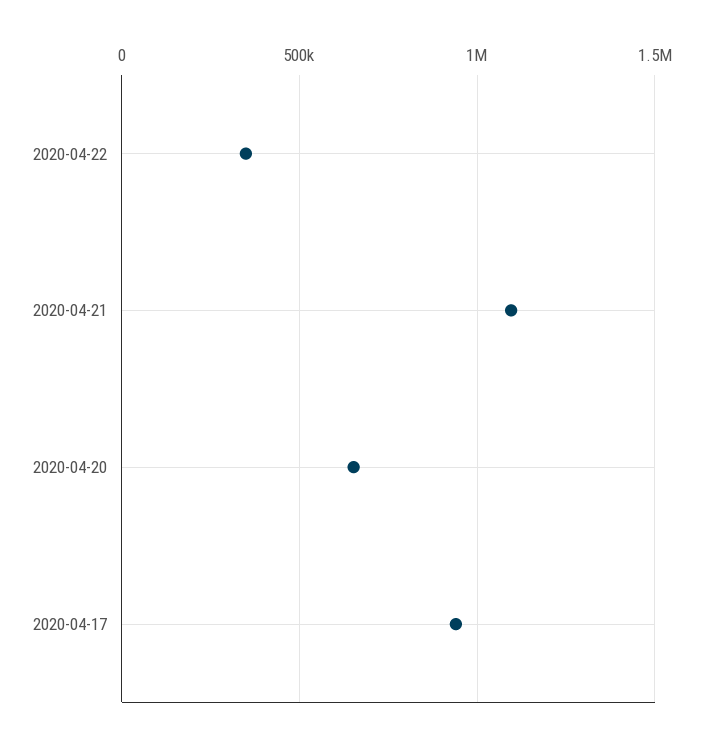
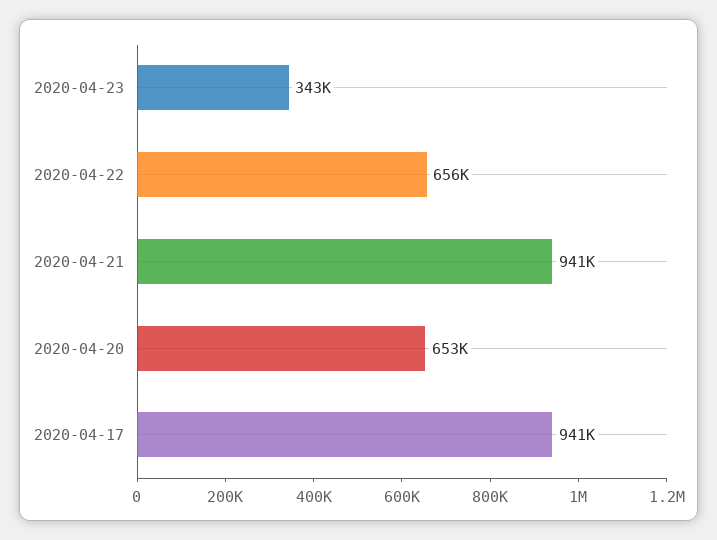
2020-04-22: 350000 -> 656000
2020-04-21: 1100000 -> 941000
2020-04-23: none -> 343000

